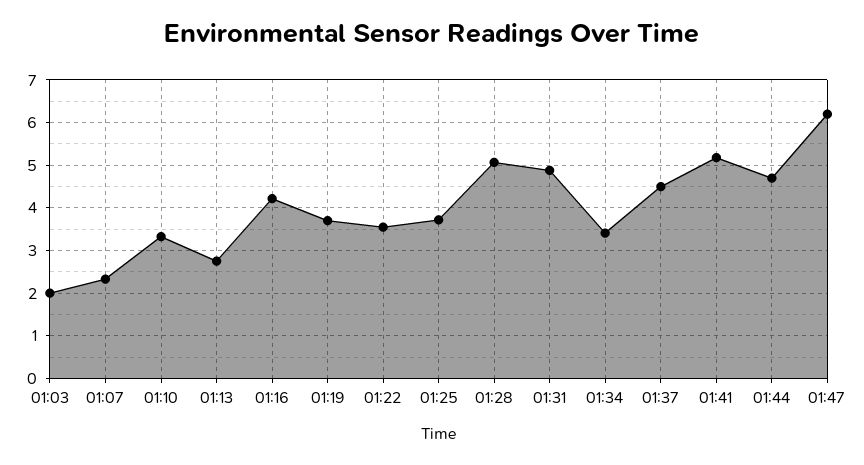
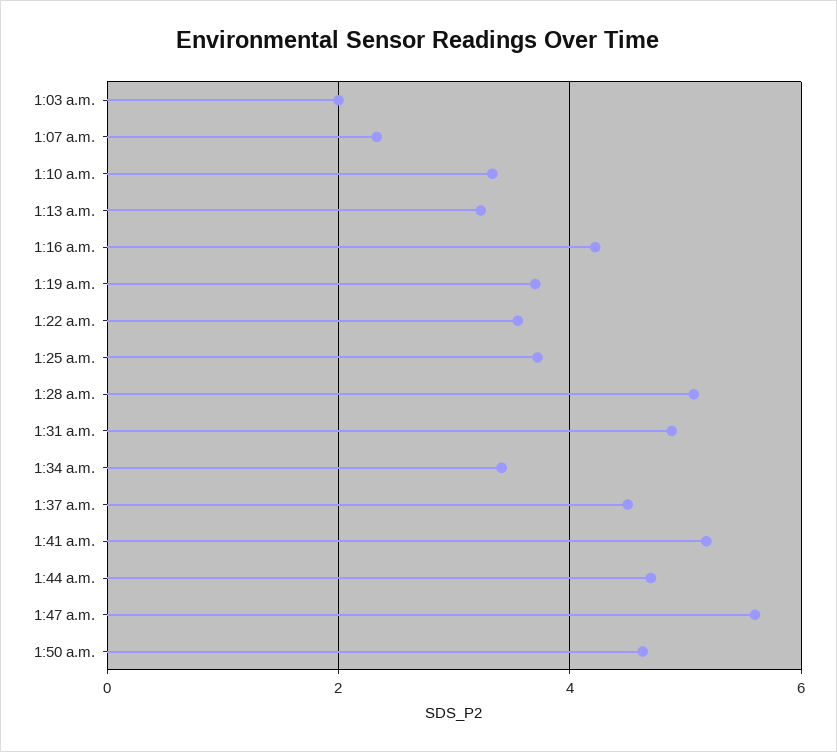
01:13: 2.8 -> 3.2
01:47: 6.2 -> 5.6
1:50 a.m.: none -> 4.6

